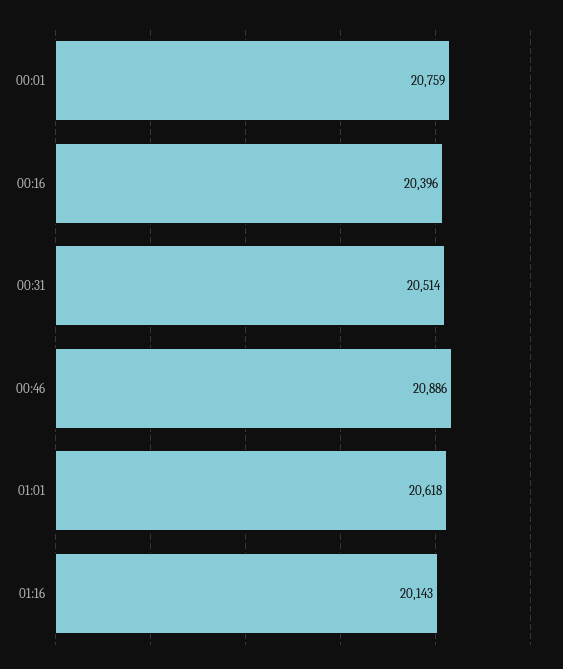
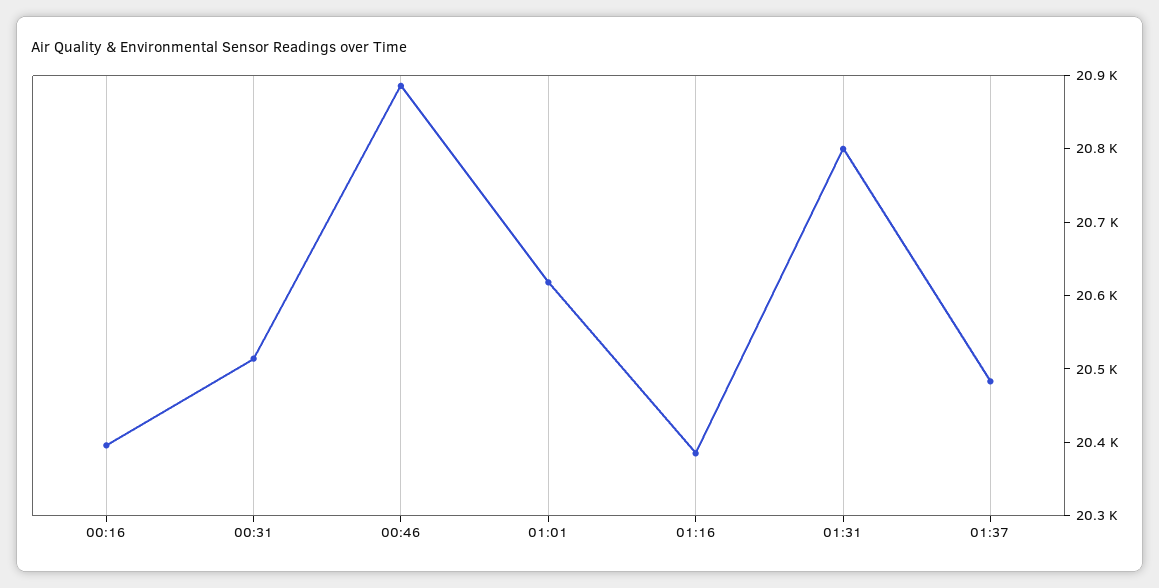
00:01: 20759 -> none
01:16: 20143 -> 20380
01:31: none -> 20800
01:37: none -> 20480

